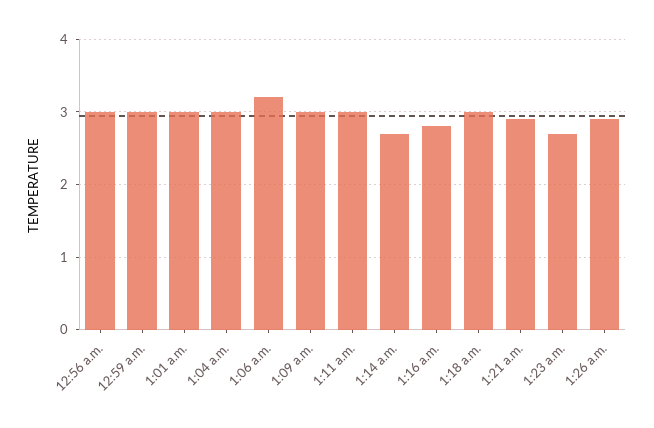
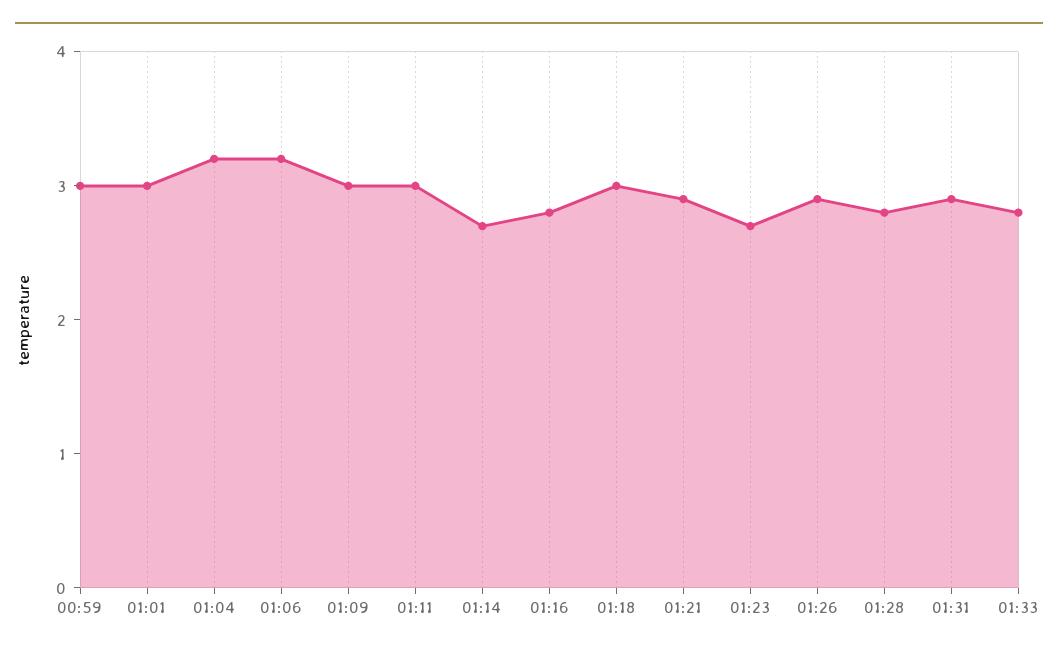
12:56 a.m.: 3 -> none
1:04 a.m.: 3 -> 3.2
01:28: none -> 2.8
01:31: none -> 2.9
01:33: none -> 2.8

